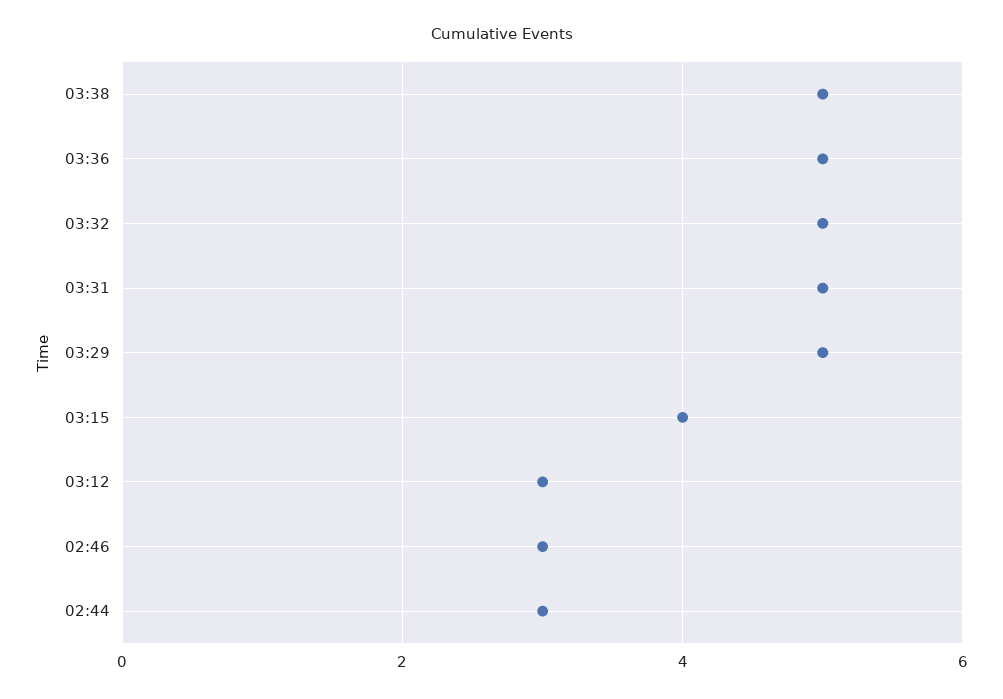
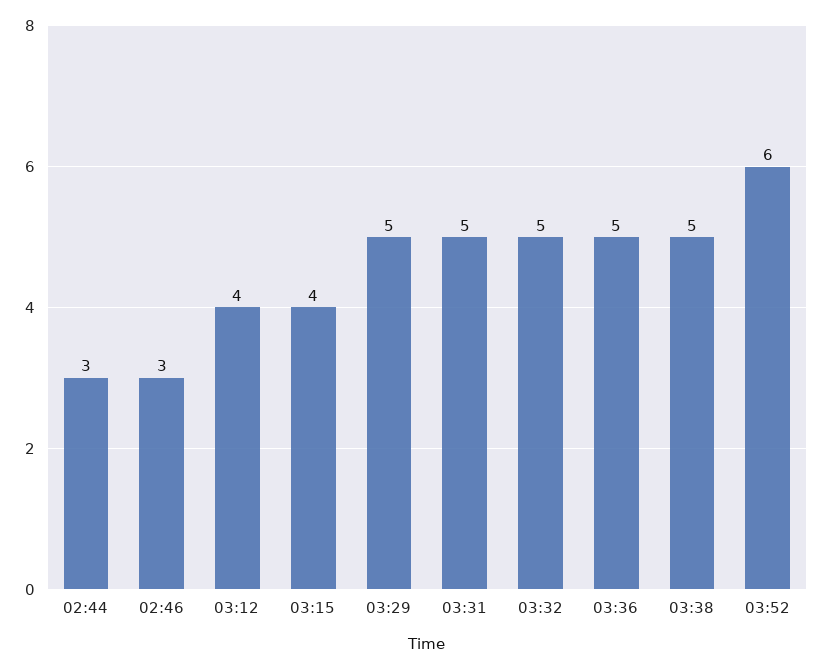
03:12: 3 -> 4
03:52: none -> 6

